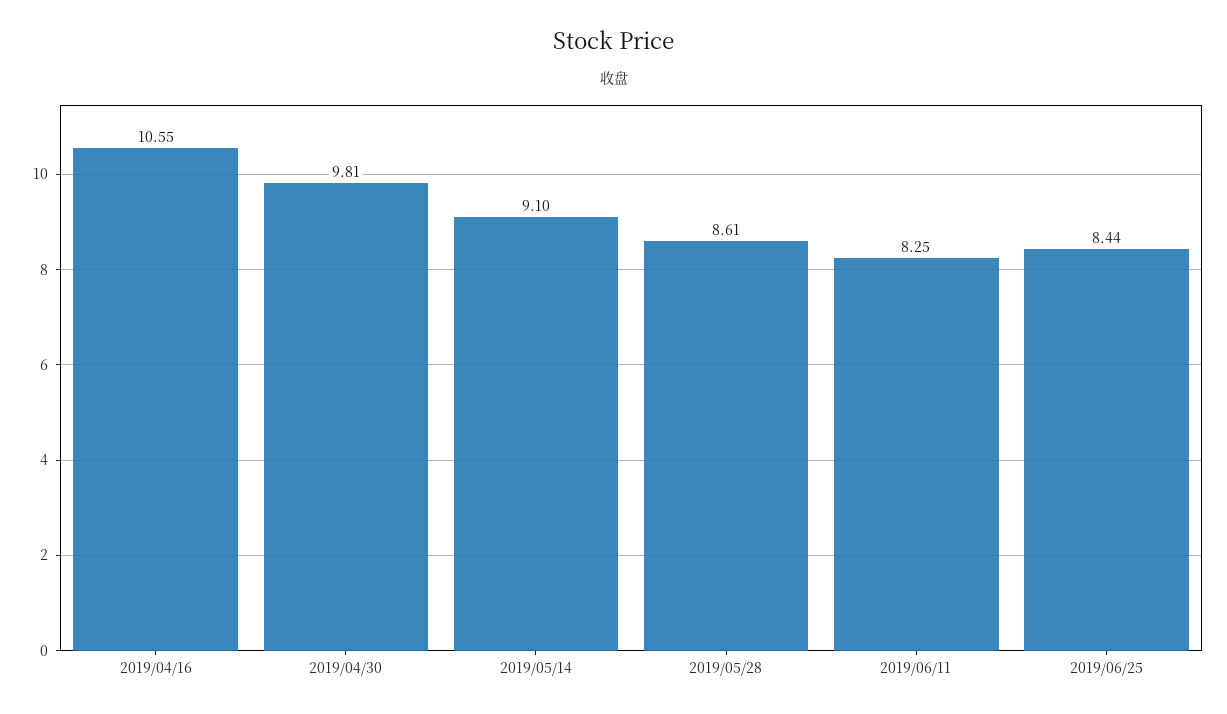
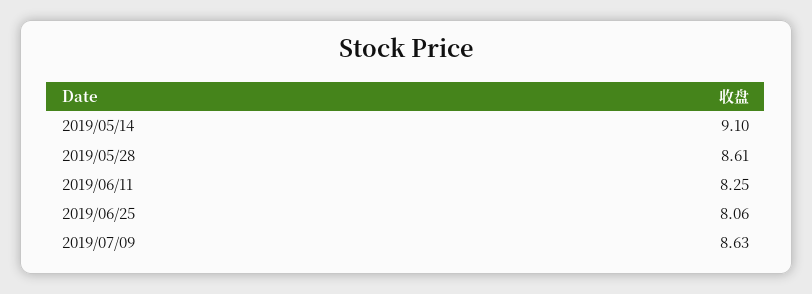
2019/04/16: 10.55 -> none
2019/04/30: 9.81 -> none
2019/06/25: 8.44 -> 8.06
2019/07/09: none -> 8.63

